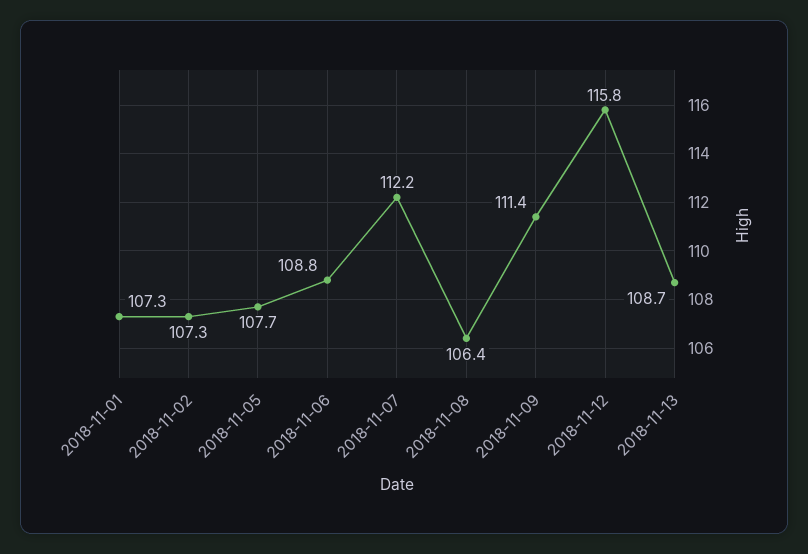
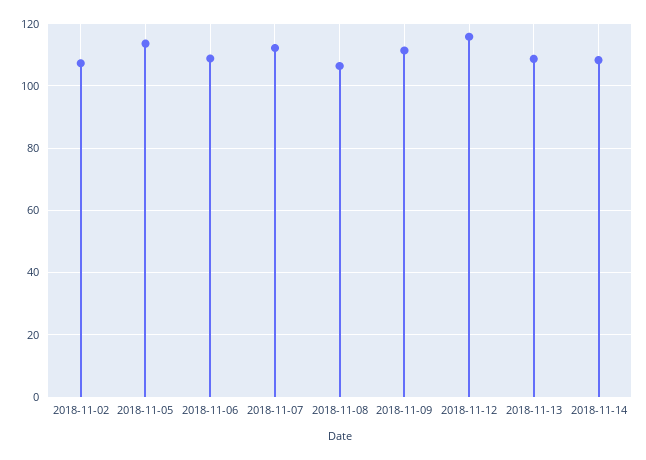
2018-11-01: 107.3 -> none
2018-11-05: 107.7 -> 114
2018-11-14: none -> 108

